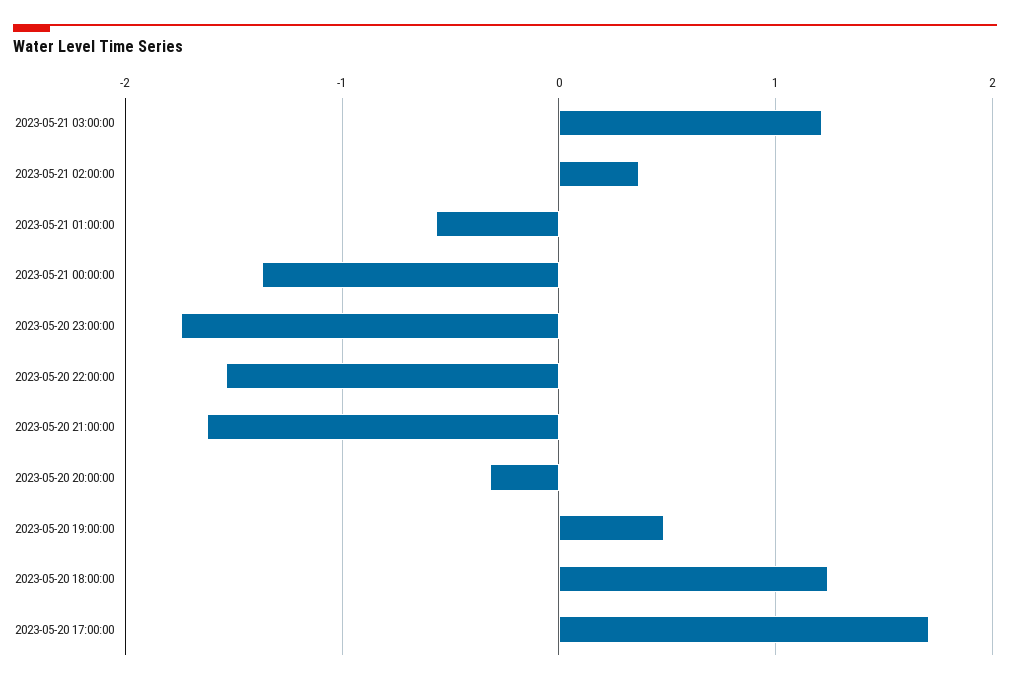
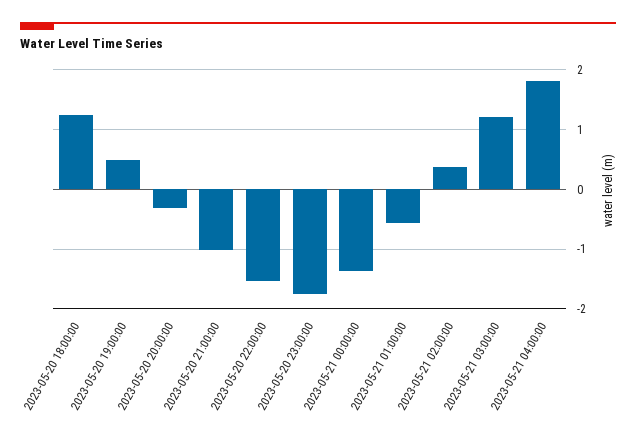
2023-05-20 21:00:00: -1.6 -> -1
2023-05-20 17:00:00: 1.7 -> none
2023-05-21 04:00:00: none -> 1.8

